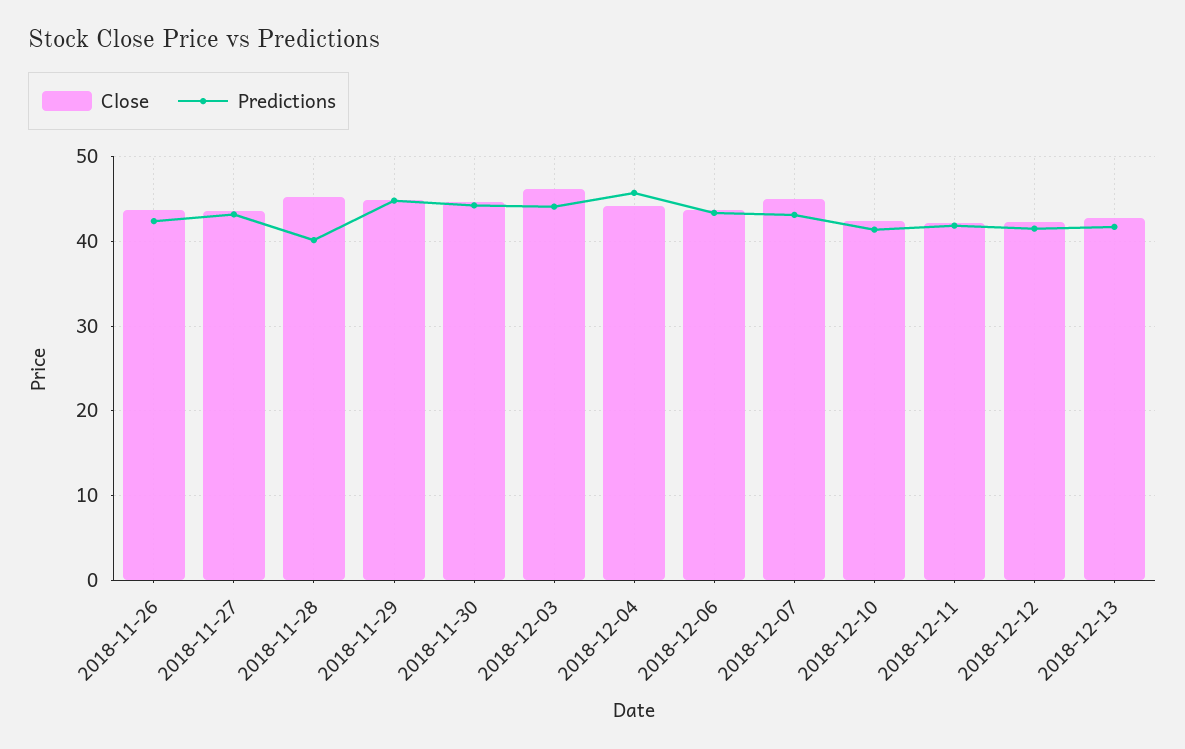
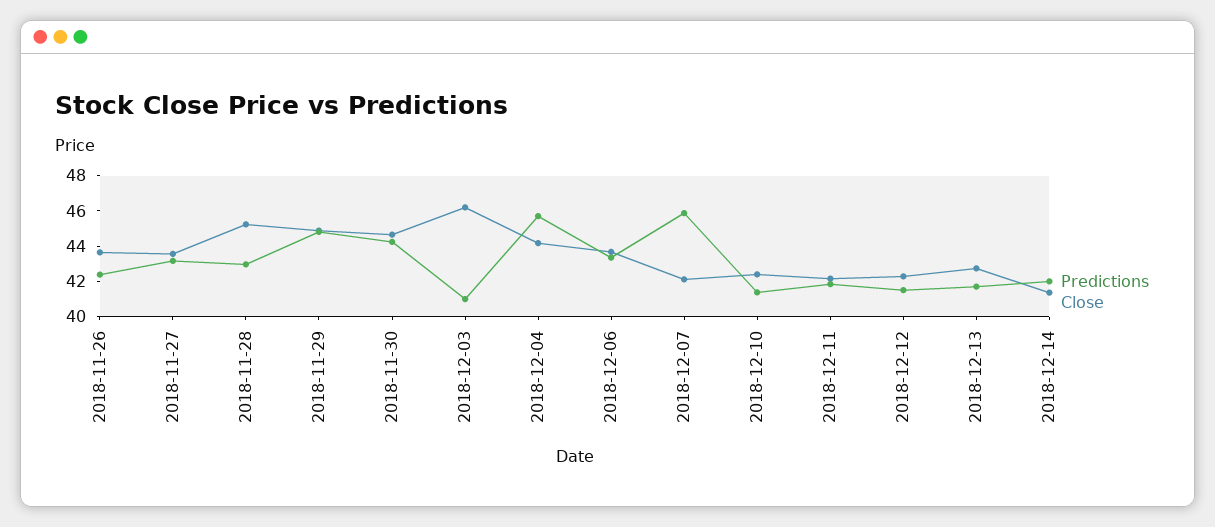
Predictions, 2018-11-28: 40 -> 43
Predictions, 2018-12-03: 44 -> 41
Close, 2018-12-07: 45 -> 42
Predictions, 2018-12-07: 43 -> 46
Predictions, 2018-12-14: none -> 42
Close, 2018-12-14: none -> 41.5

